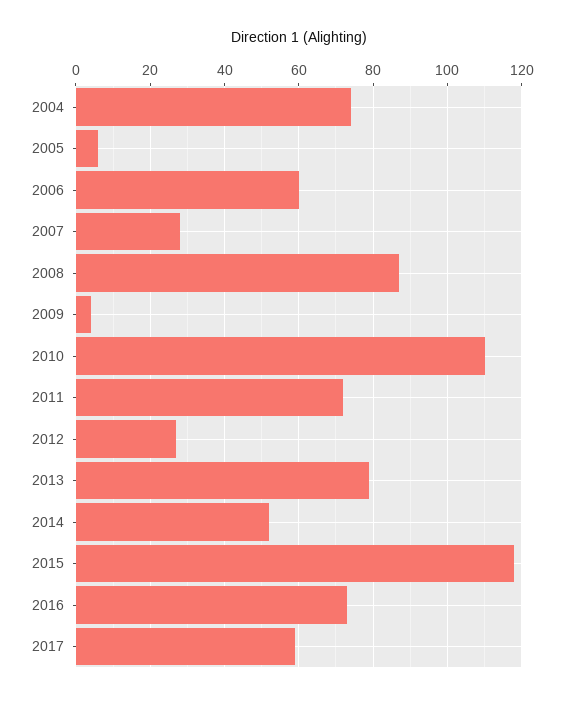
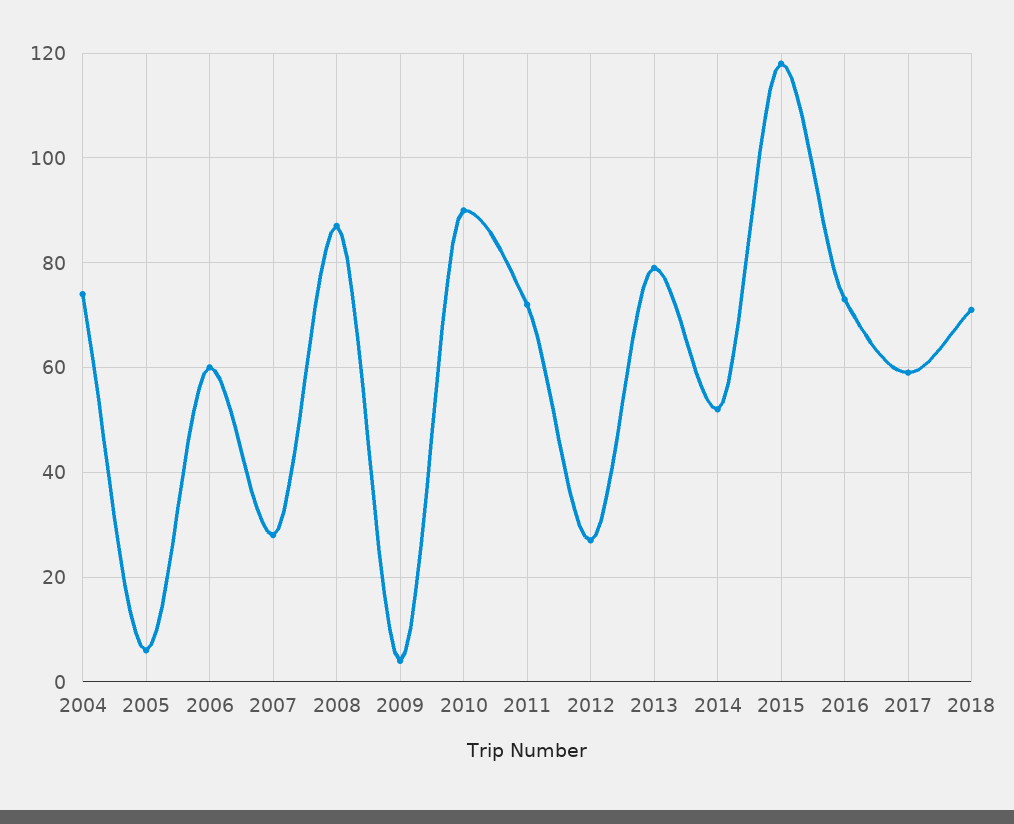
2010: 110 -> 90
2018: none -> 70

